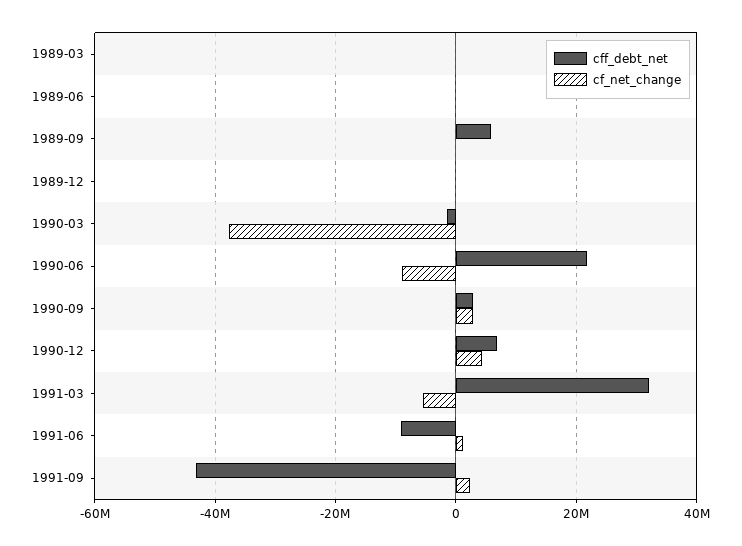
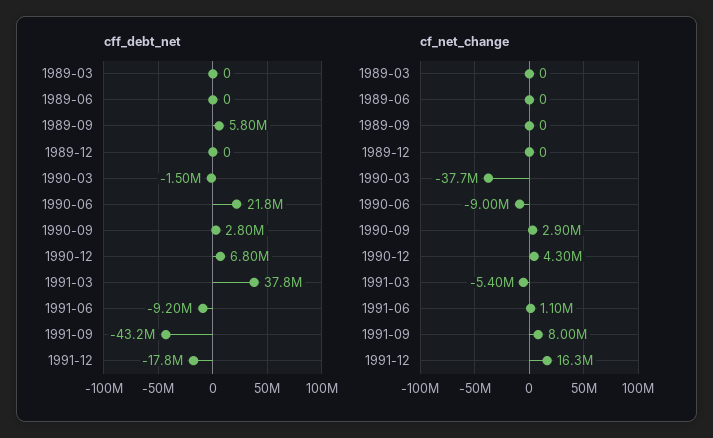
cff_debt_net, 1991-03: 32000000 -> 37800000
cf_net_change, 1991-09: 2000000 -> 8000000
cff_debt_net, 1991-12: none -> -17800000
cf_net_change, 1991-12: none -> 16300000

